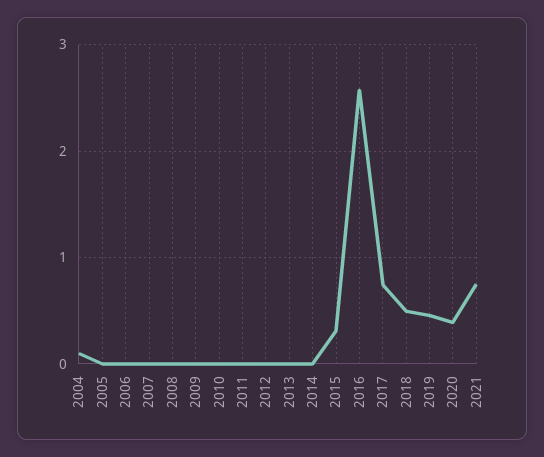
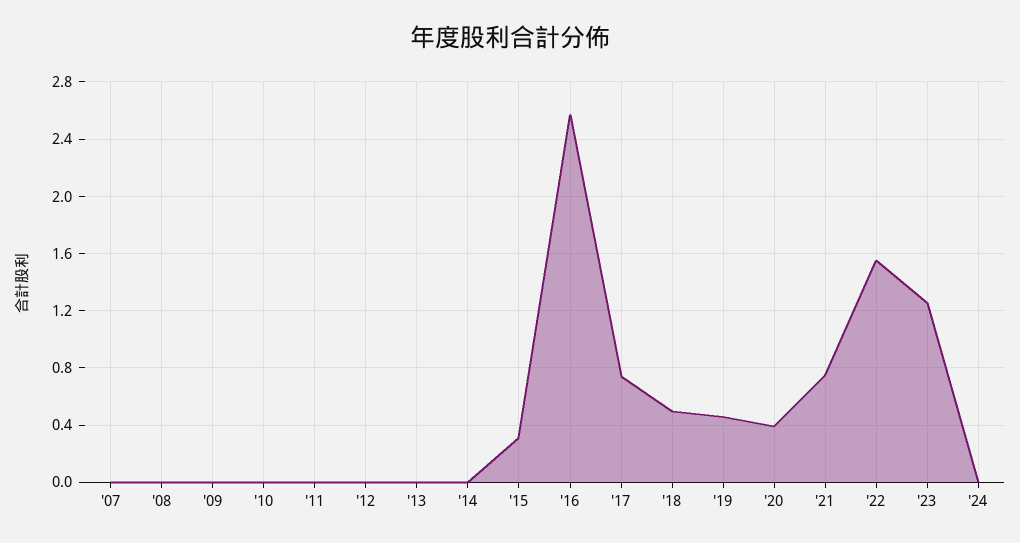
2004: 0.1 -> none
2005: 0 -> none
2006: 0 -> none
'22: none -> 1.55
'23: none -> 1.25
'24: none -> 0

